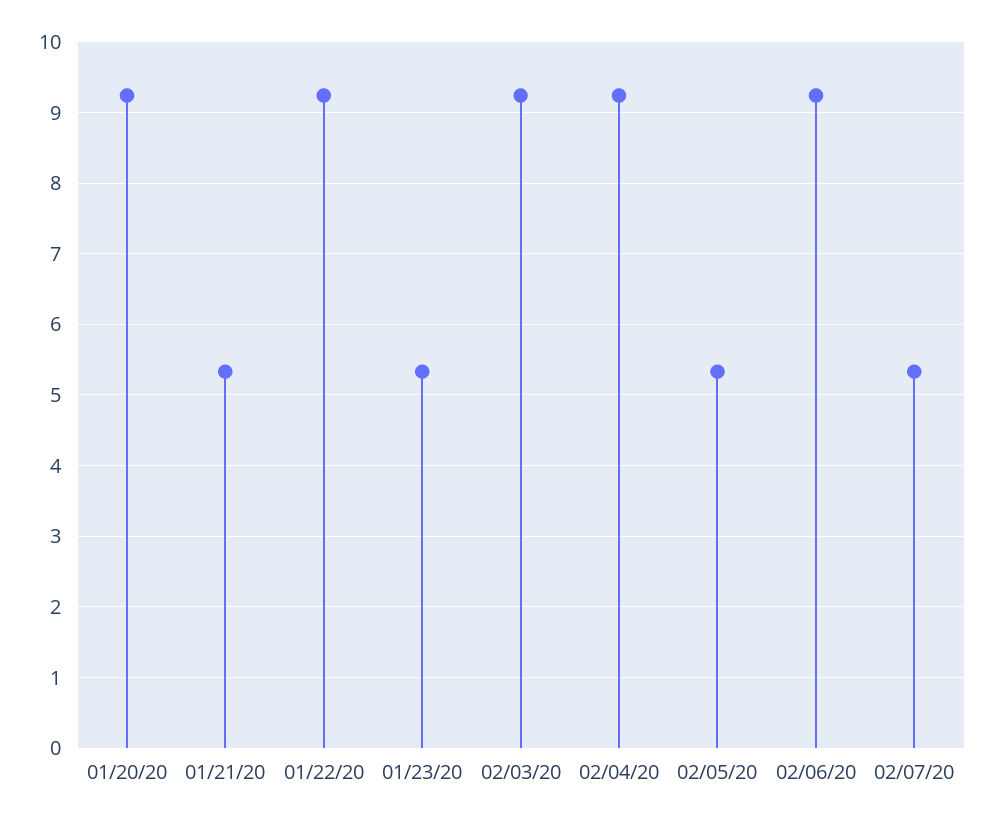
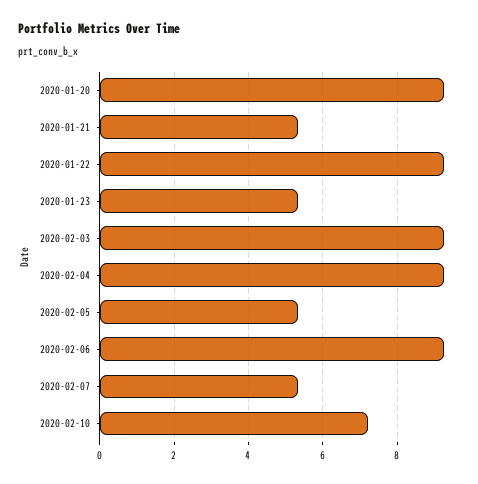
2020-02-10: none -> 7.2

